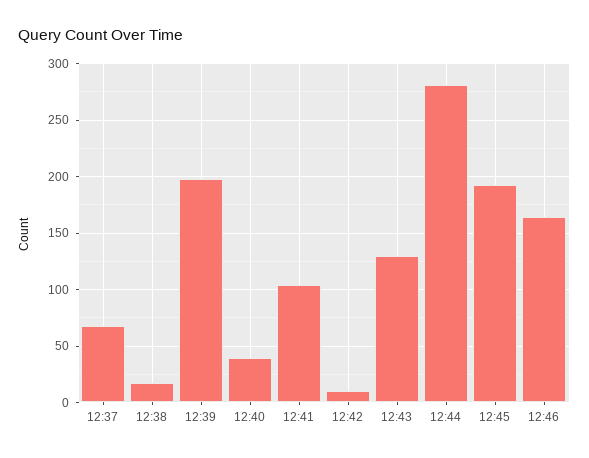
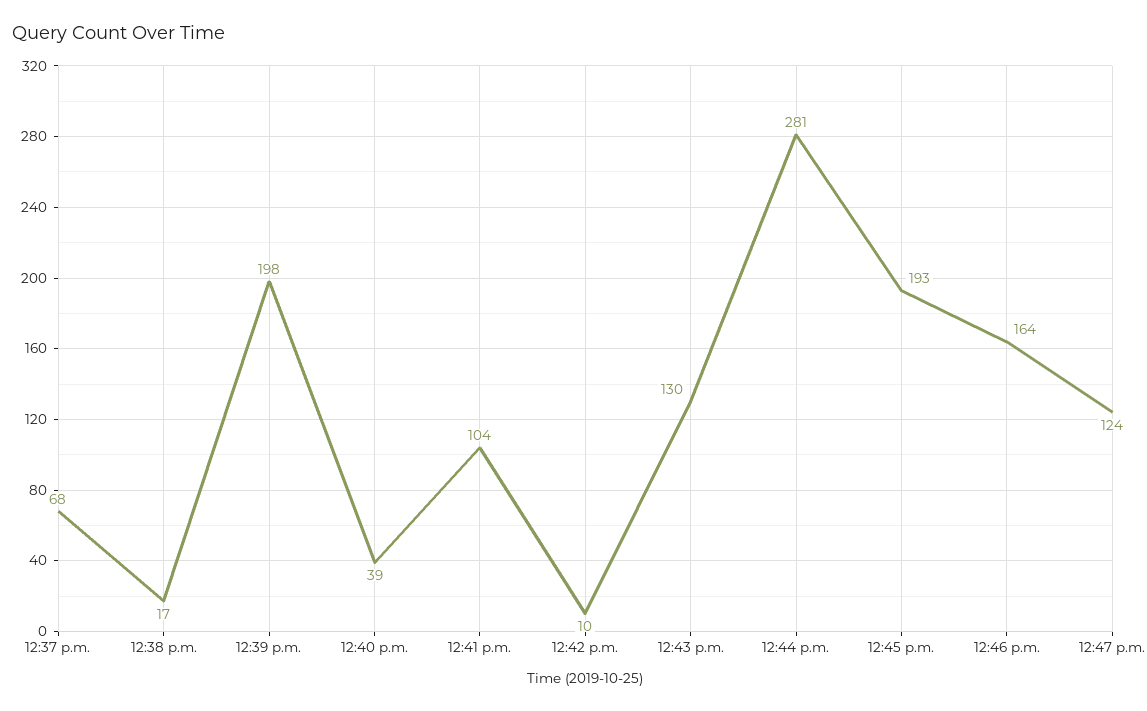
12:47 p.m.: none -> 124

